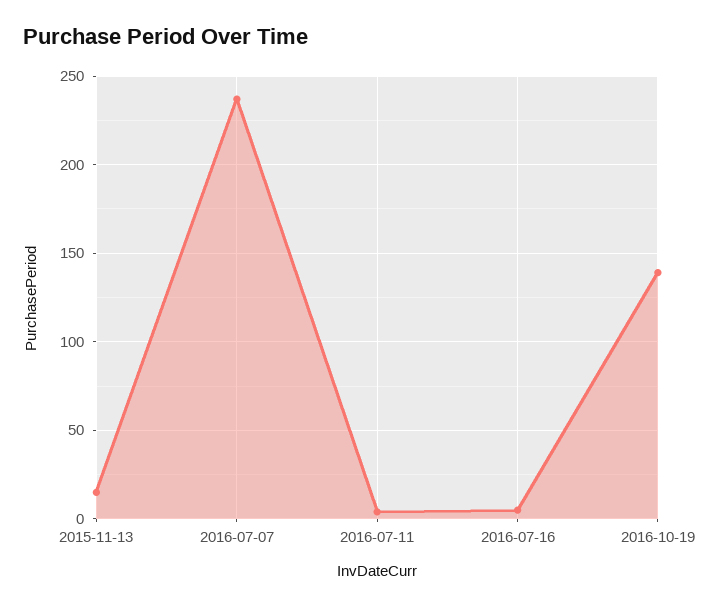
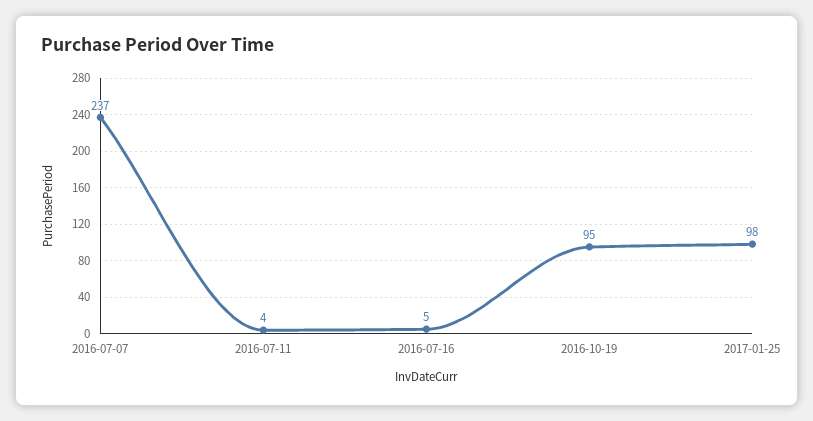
2015-11-13: 15 -> none
2016-10-19: 140 -> 95
2017-01-25: none -> 98

